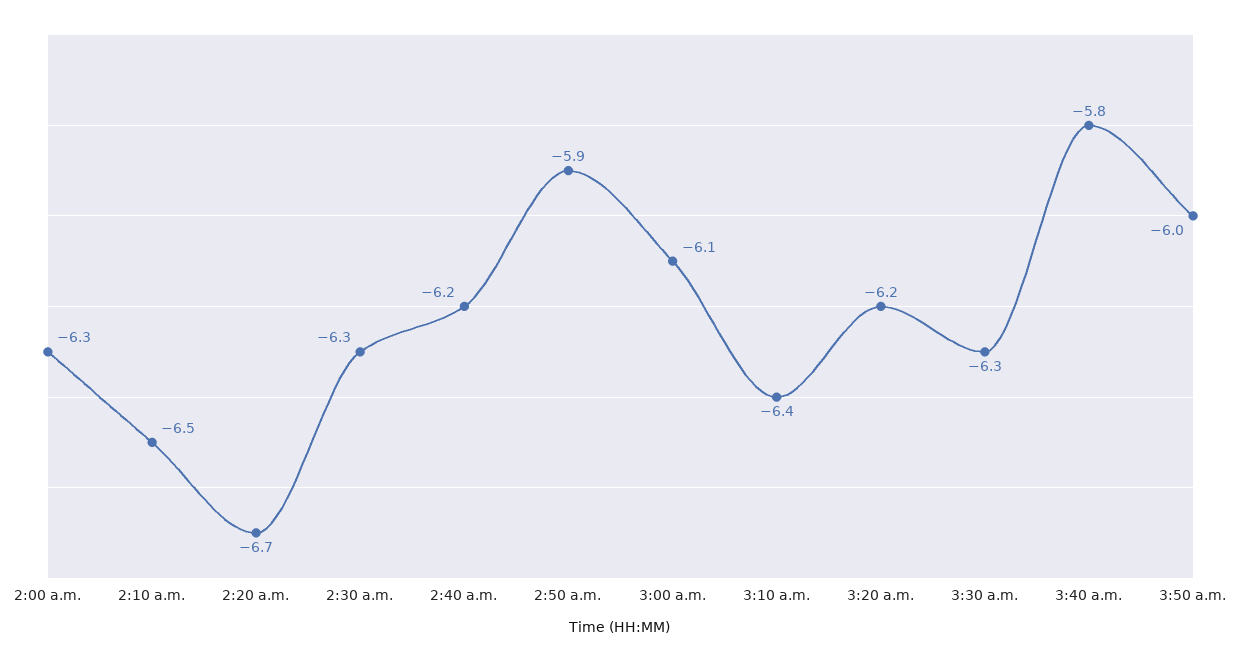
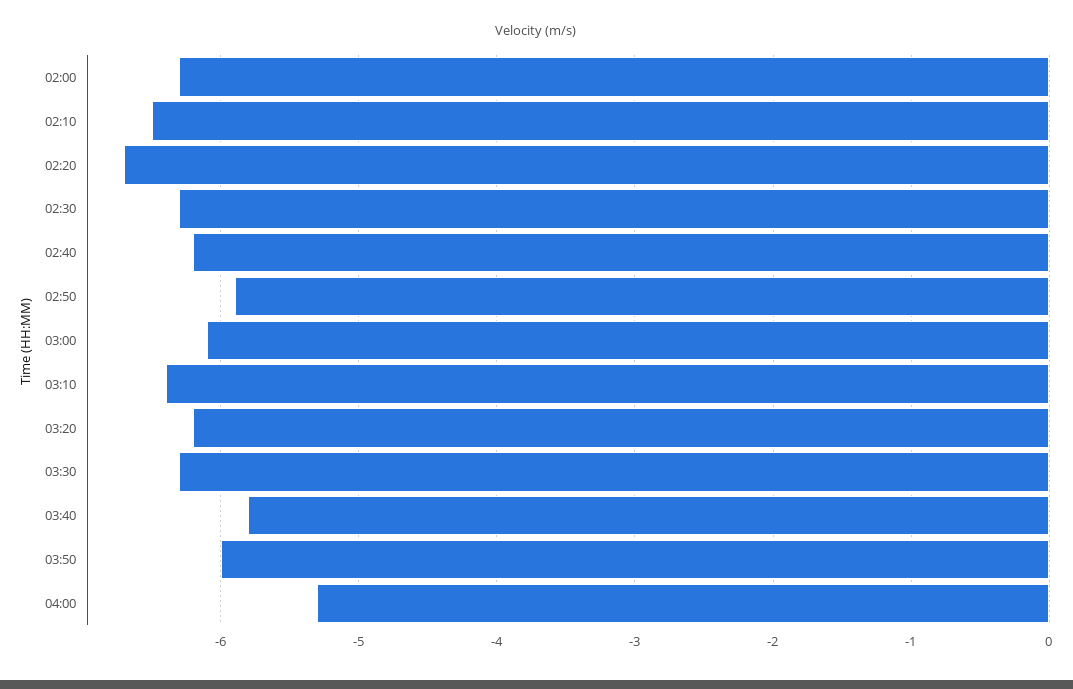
04:00: none -> -5.3

